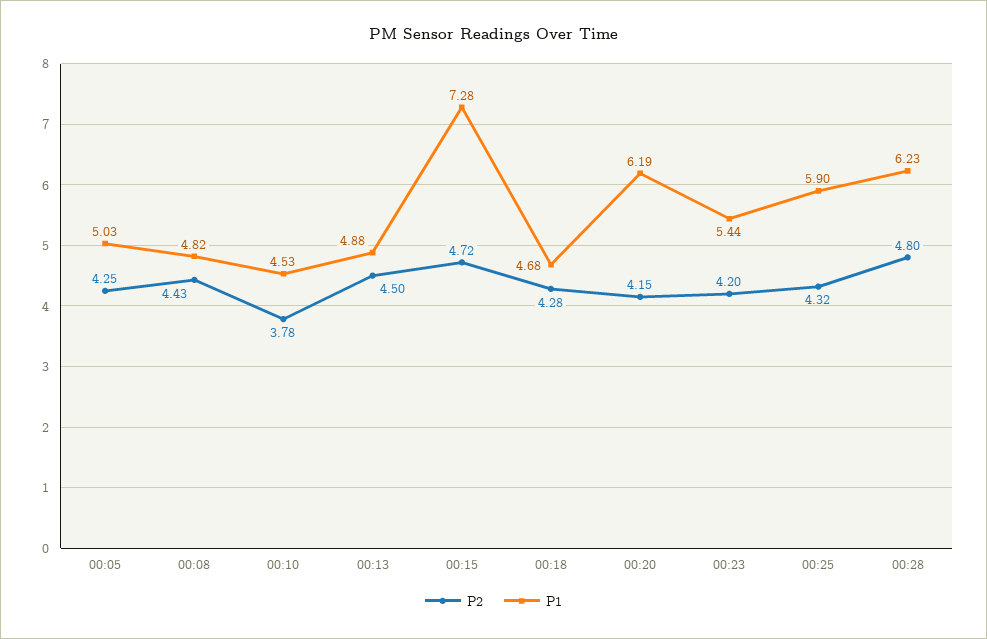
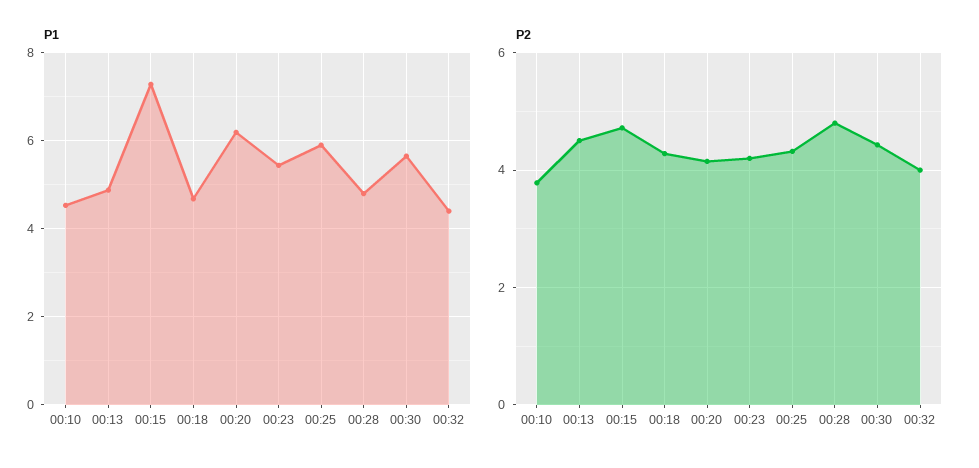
P2, 00:05: 4.25 -> none
P1, 00:05: 5.03 -> none
P2, 00:08: 4.43 -> none
P1, 00:08: 4.82 -> none
P1, 00:28: 6.23 -> 4.8
P1, 00:30: none -> 5.6
P1, 00:32: none -> 4.4
P2, 00:30: none -> 4.4
P2, 00:32: none -> 4

